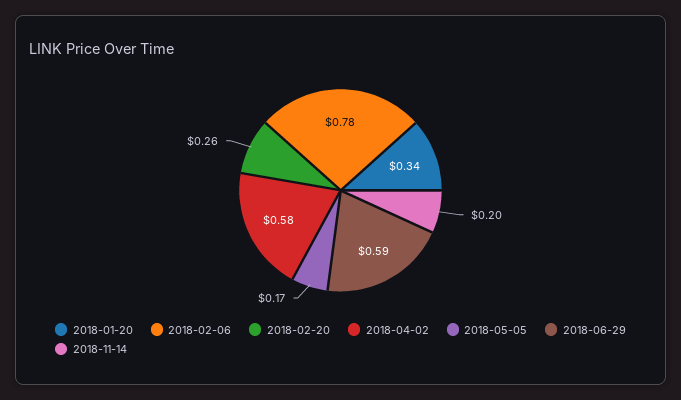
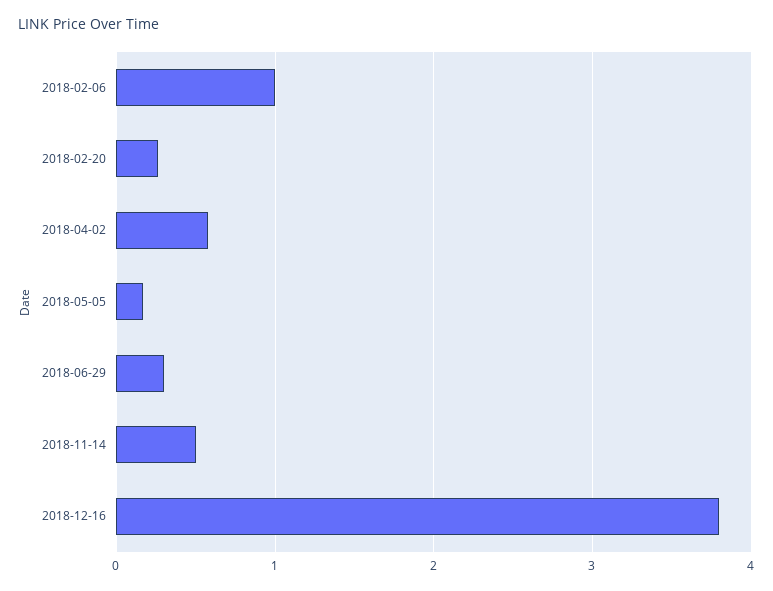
2018-01-20: 0.34 -> none
2018-02-06: 0.78 -> 1
2018-06-29: 0.59 -> 0.3
2018-11-14: 0.2 -> 0.5
2018-12-16: none -> 3.8

